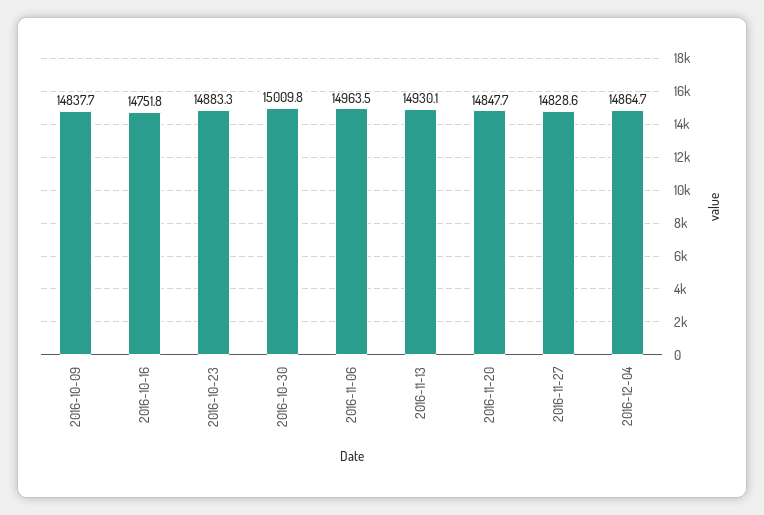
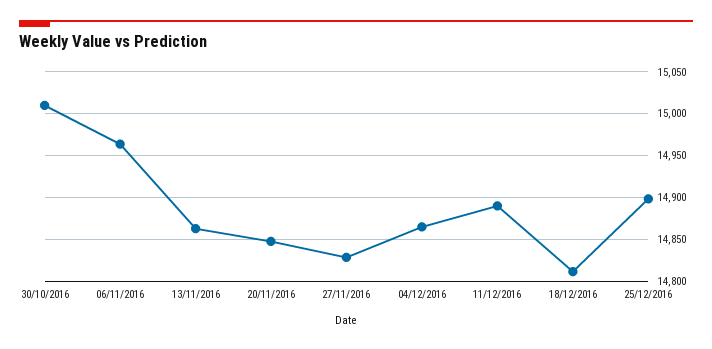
2016-10-09: 14837.7 -> none
2016-10-16: 14751.8 -> none
2016-10-23: 14883.3 -> none
2016-11-13: 14930.1 -> 14860
11/12/2016: none -> 14890
18/12/2016: none -> 14810
25/12/2016: none -> 14900

